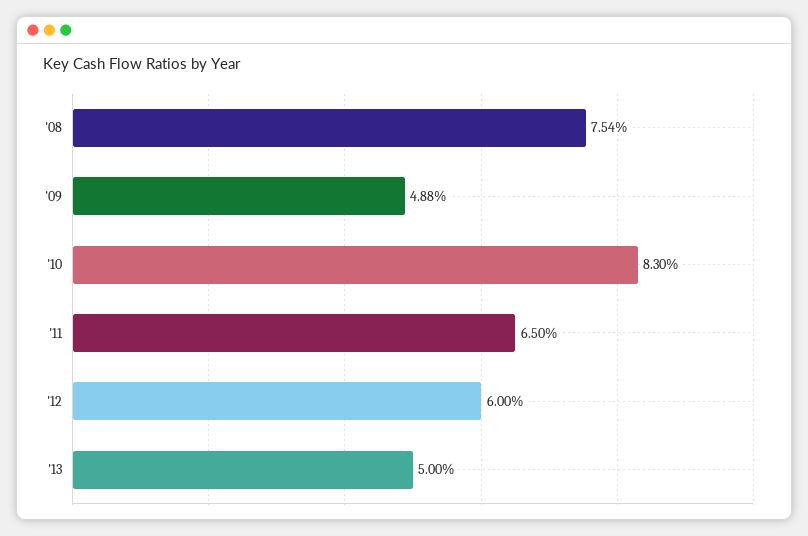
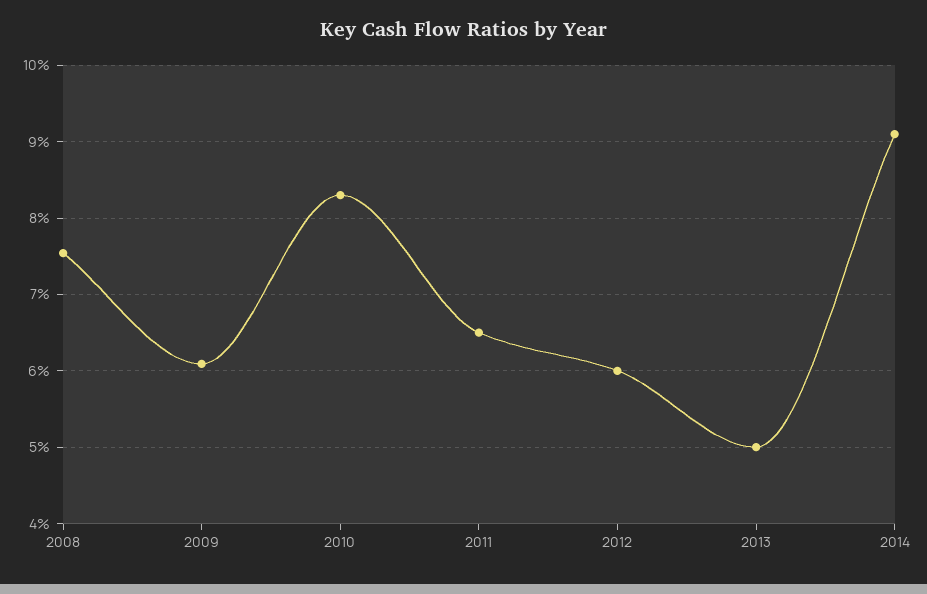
'09: 4.88 -> 6.1
2014: none -> 9.1

